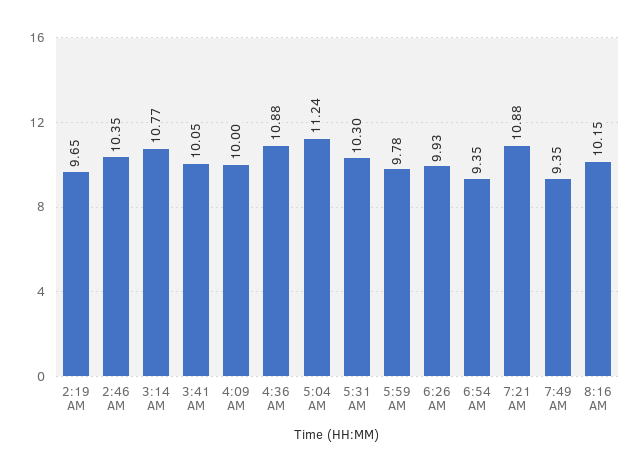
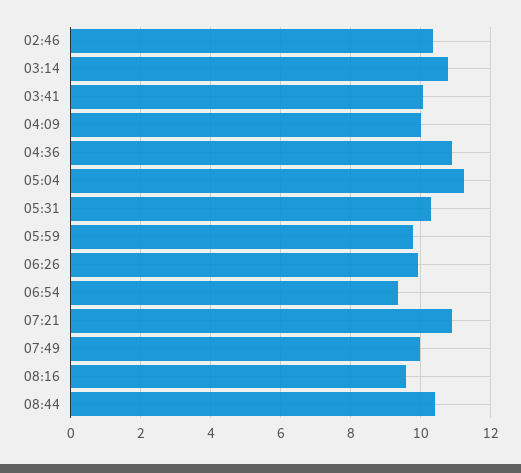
2:19 AM: 9.65 -> none
7:49 AM: 9.35 -> 10
8:16 AM: 10.15 -> 9.6
08:44: none -> 10.4

